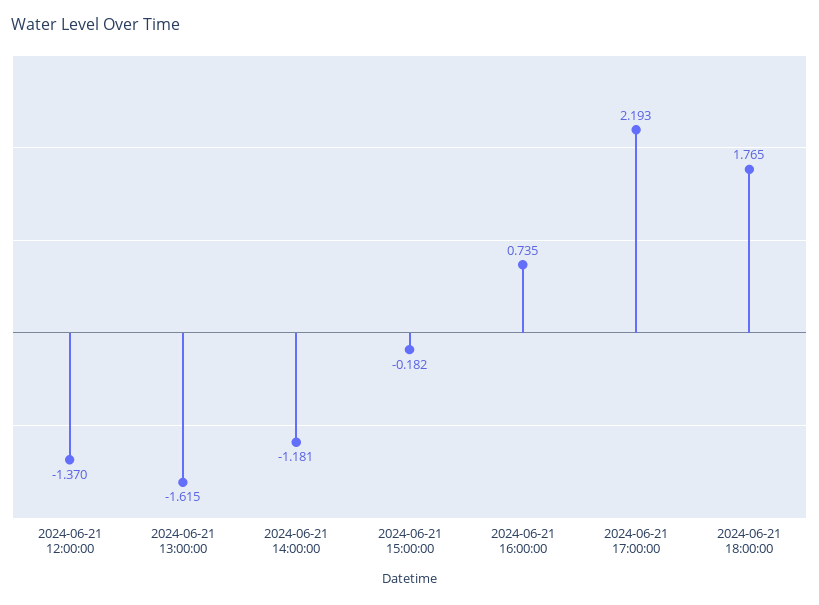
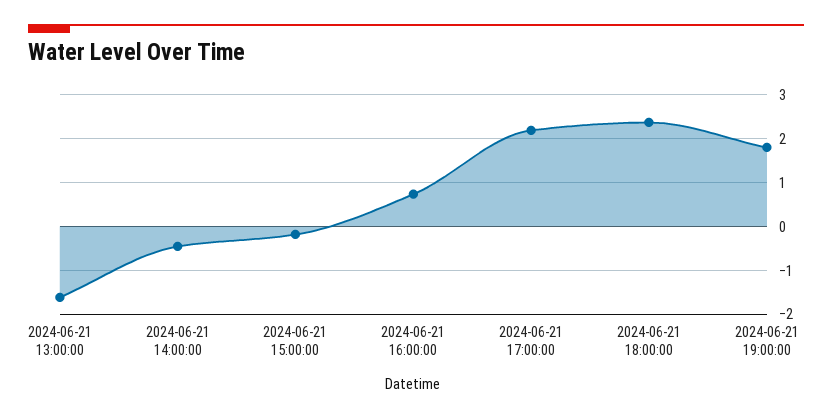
2024-06-21 12:00:00: -1.37 -> none
2024-06-21 14:00:00: -1.181 -> -0.4
2024-06-21 18:00:00: 1.765 -> 2.4
2024-06-21 19:00:00: none -> 1.8

